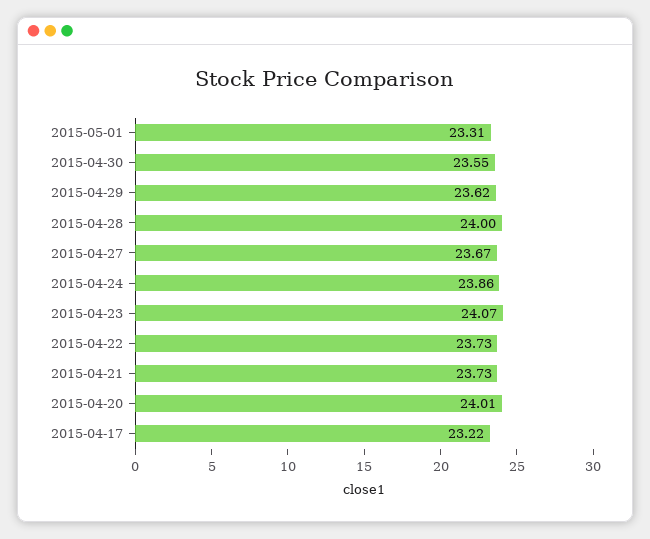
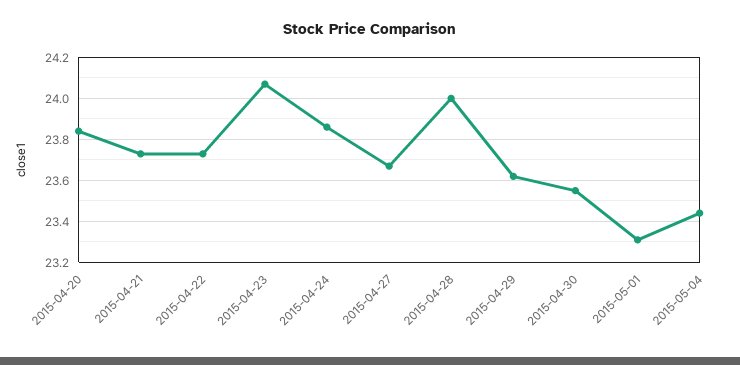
2015-04-20: 24.01 -> 23.85
2015-04-17: 23.22 -> none
2015-05-04: none -> 23.45

